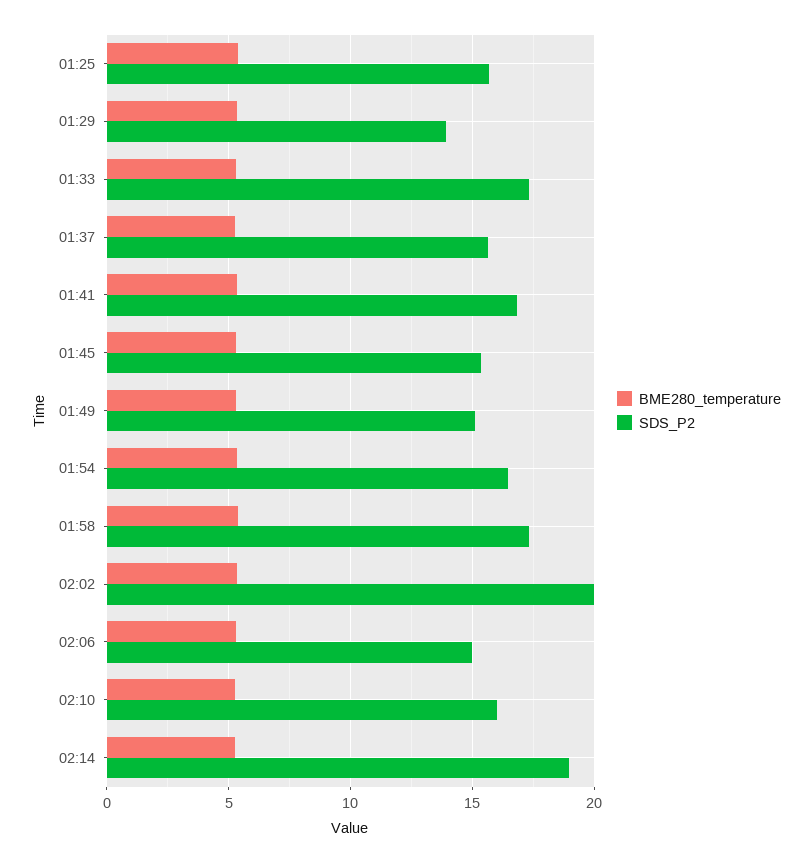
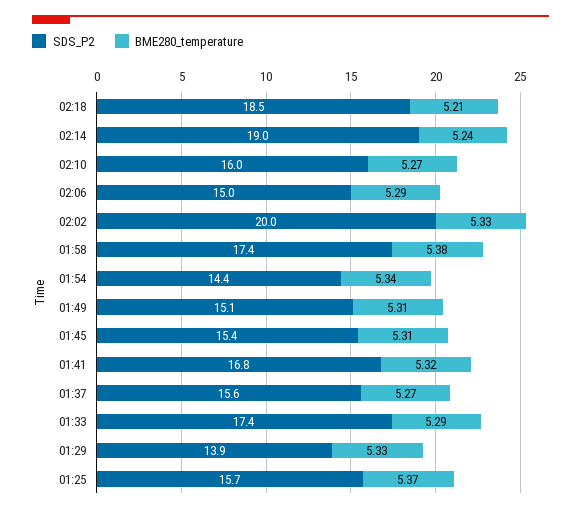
SDS_P2, 01:54: 16.5 -> 14.4
SDS_P2, 02:18: none -> 18.5
BME280_temperature, 02:18: none -> 5.21

